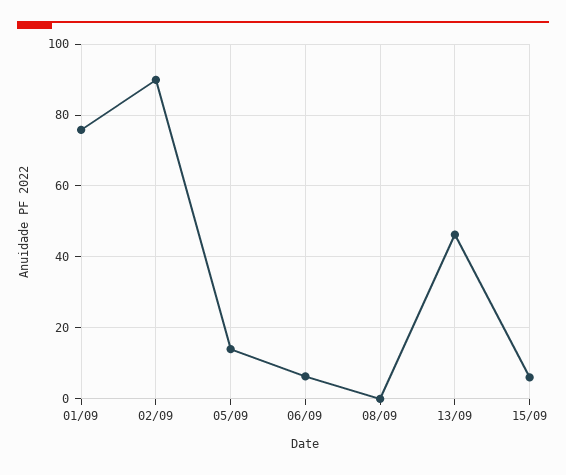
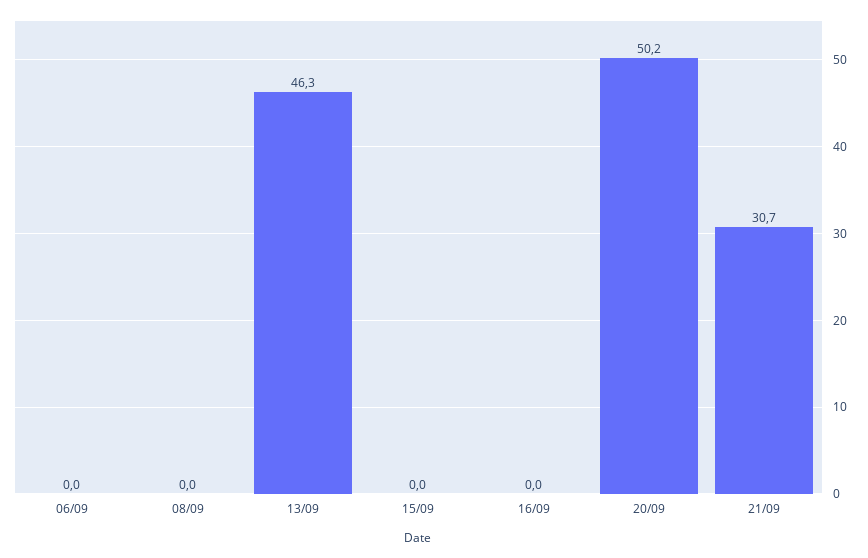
01/09: 76 -> none
02/09: 90 -> none
05/09: 14 -> none
06/09: 6 -> 0
15/09: 6 -> 0
16/09: none -> 0
20/09: none -> 50.2
21/09: none -> 30.7

